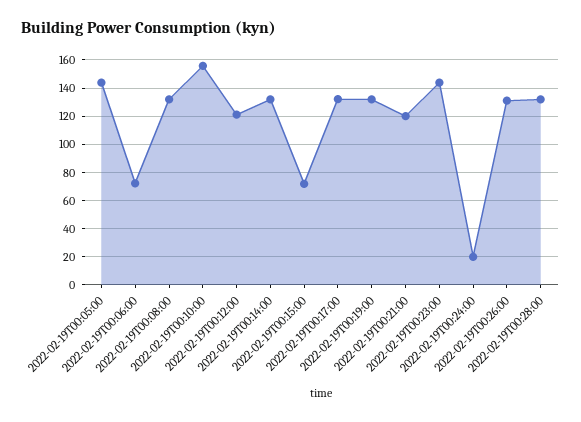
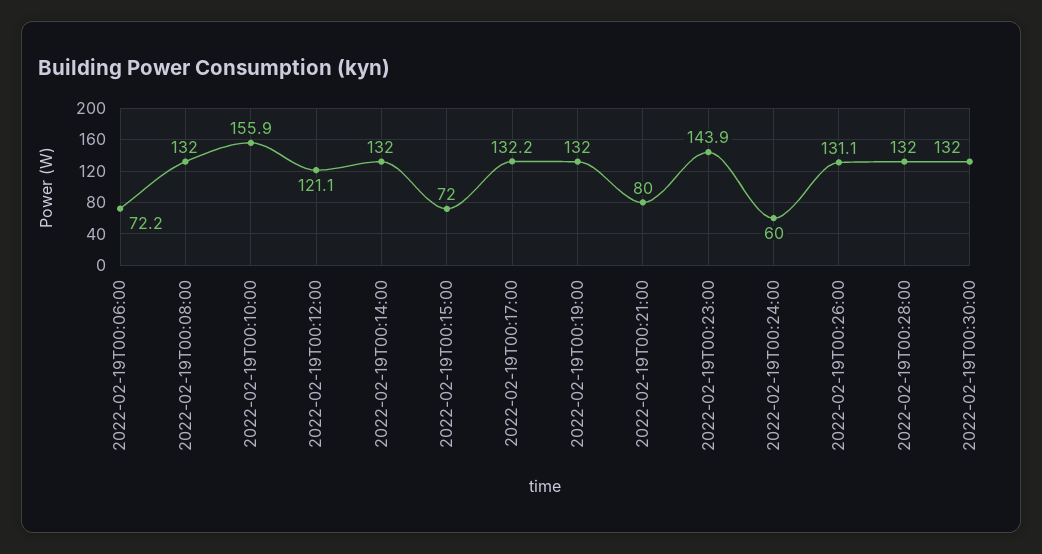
2022-02-19T00:05:00: 145 -> none
2022-02-19T00:21:00: 120 -> 80
2022-02-19T00:24:00: 20 -> 60
2022-02-19T00:30:00: none -> 132

